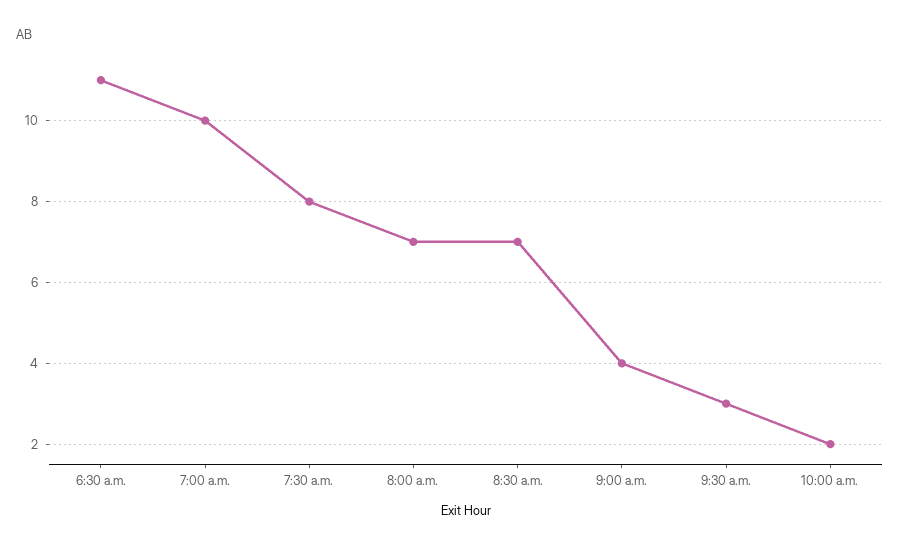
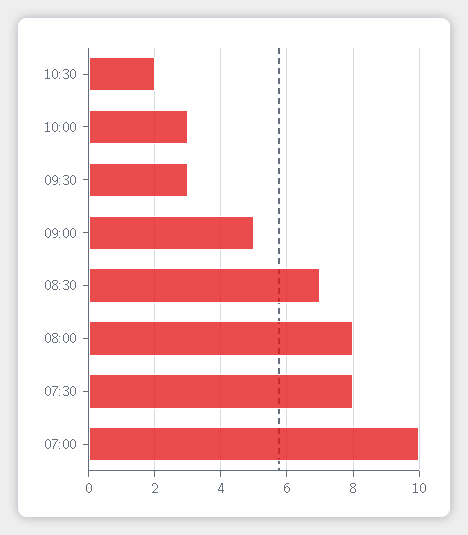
6:30 a.m.: 11 -> none
8:00 a.m.: 7 -> 8
9:00 a.m.: 4 -> 5
10:00 a.m.: 2 -> 3
10:30: none -> 2

